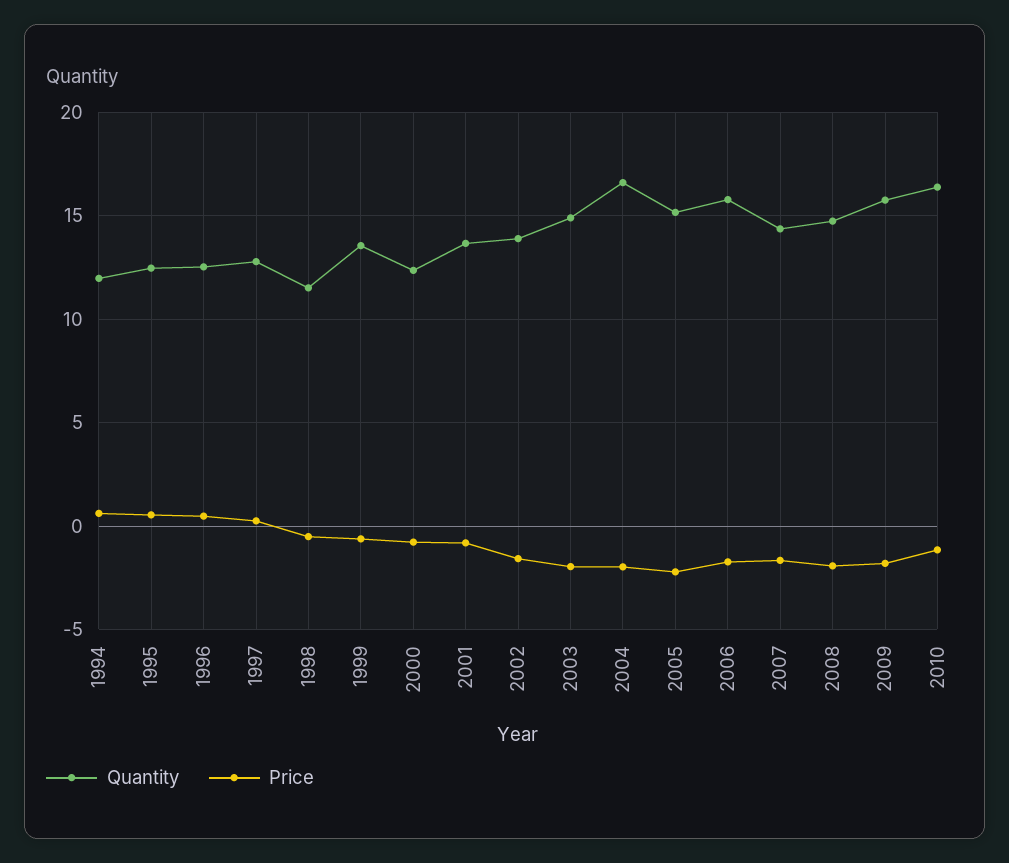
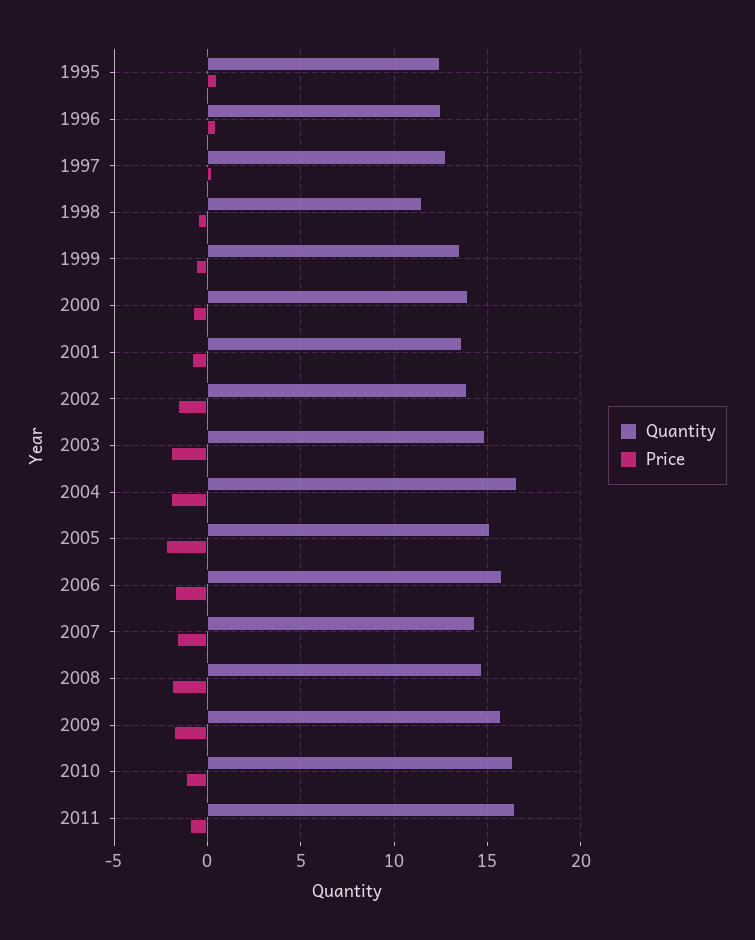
Quantity, 1994: 12 -> none
Price, 1994: 0.5 -> none
Quantity, 2000: 12.5 -> 14
Quantity, 2011: none -> 16.5
Price, 2011: none -> -1

